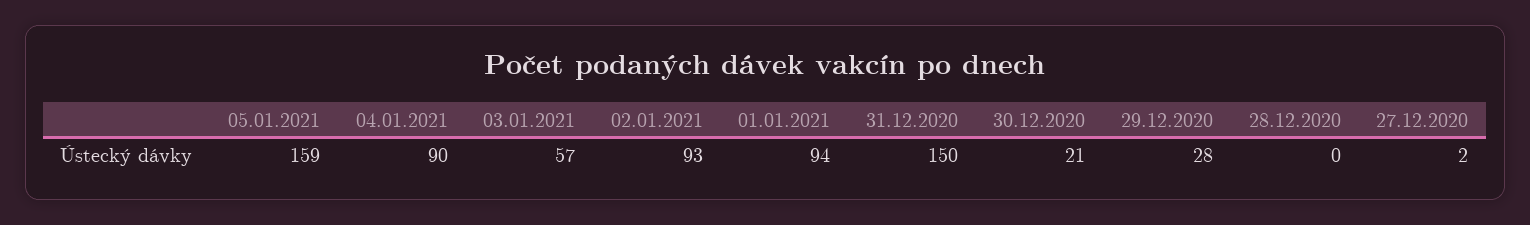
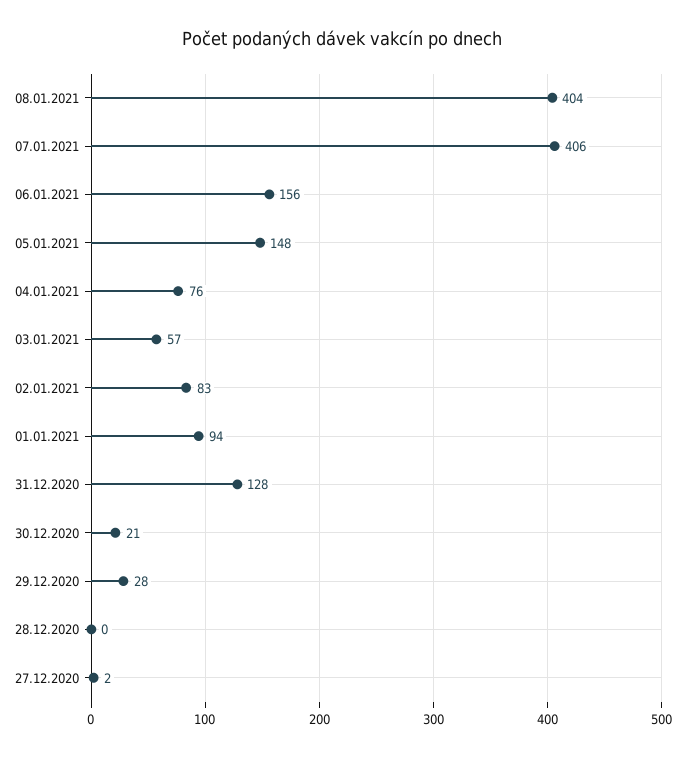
05.01.2021: 159 -> 148
04.01.2021: 90 -> 76
02.01.2021: 93 -> 83
31.12.2020: 150 -> 128
08.01.2021: none -> 404
07.01.2021: none -> 406
06.01.2021: none -> 156

